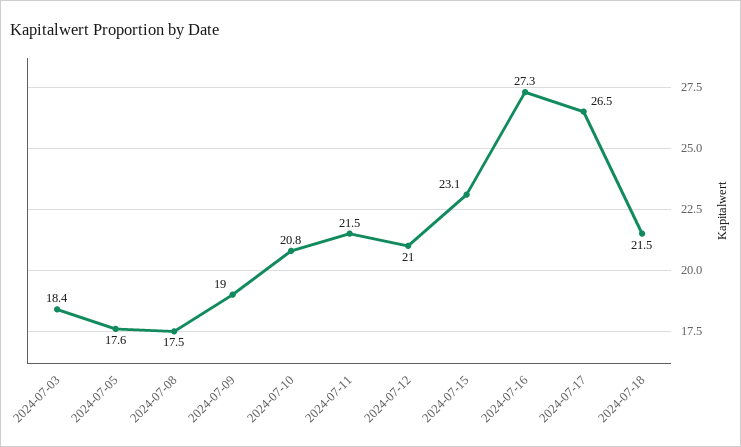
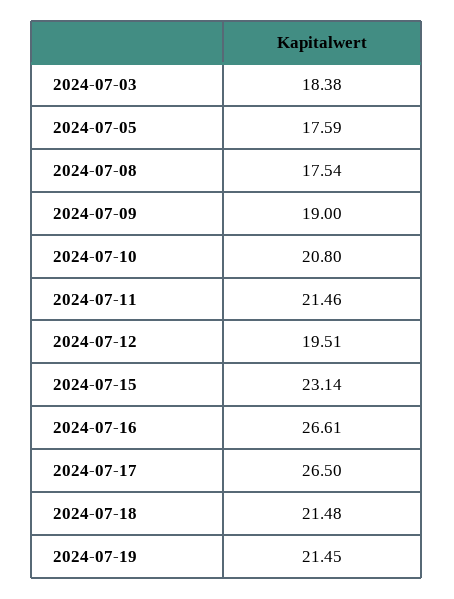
2024-07-12: 21 -> 19.51
2024-07-16: 27.3 -> 26.61
2024-07-19: none -> 21.45

